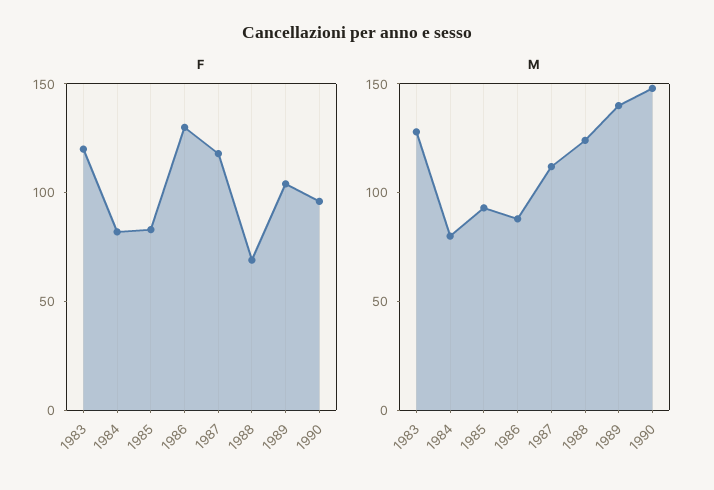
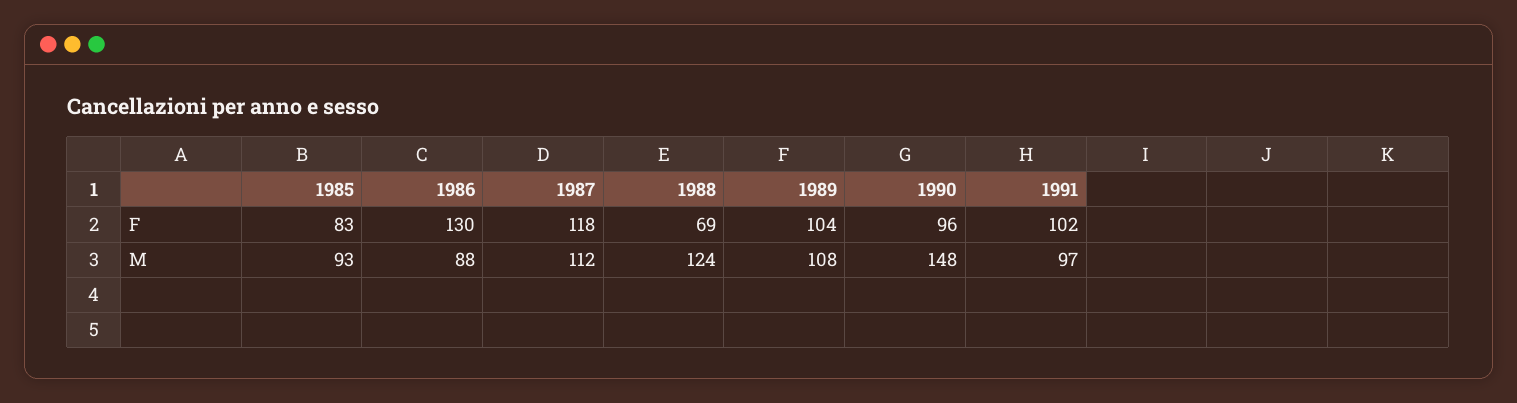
F, 1983: 120 -> none
F, 1984: 80 -> none
M, 1983: 130 -> none
M, 1984: 80 -> none
M, 1989: 140 -> 108
F, 1991: none -> 102
M, 1991: none -> 97

